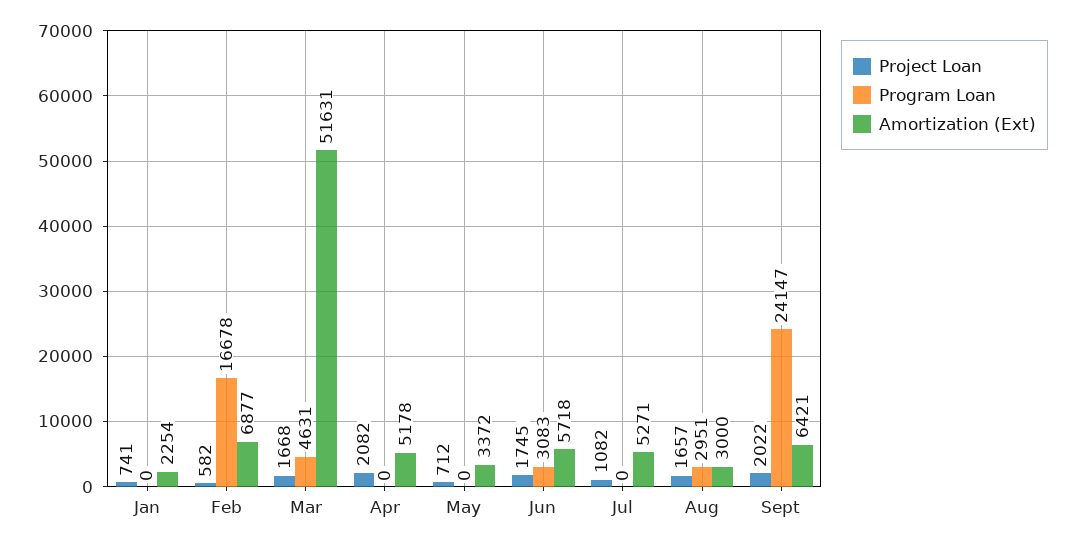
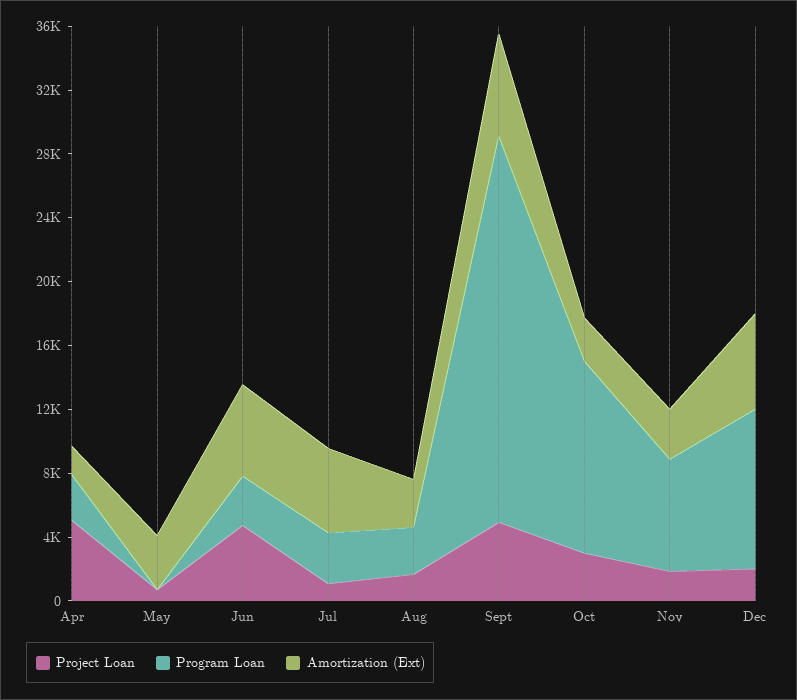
Project Loan, Jan: 741 -> none
Program Loan, Jan: 0 -> none
Amortization (Ext), Jan: 2254 -> none
Project Loan, Feb: 582 -> none
Program Loan, Feb: 16678 -> none
Amortization (Ext), Feb: 6877 -> none
Project Loan, Mar: 1668 -> none
Program Loan, Mar: 4631 -> none
Amortization (Ext), Mar: 51631 -> none
Project Loan, Apr: 2082 -> 5000
Program Loan, Apr: 0 -> 3000
Amortization (Ext), Apr: 5178 -> 2000
Project Loan, Jun: 1745 -> 5000
Program Loan, Jul: 0 -> 3000
Project Loan, Sept: 2022 -> 5000
Project Loan, Oct: none -> 3000
Program Loan, Oct: none -> 12000
Amortization (Ext), Oct: none -> 3000
Project Loan, Nov: none -> 2000
Program Loan, Nov: none -> 7000
Amortization (Ext), Nov: none -> 3000
Project Loan, Dec: none -> 2000
Program Loan, Dec: none -> 10000
Amortization (Ext), Dec: none -> 6000

